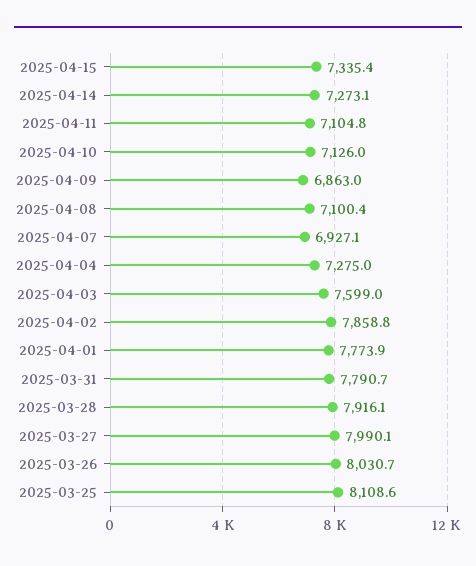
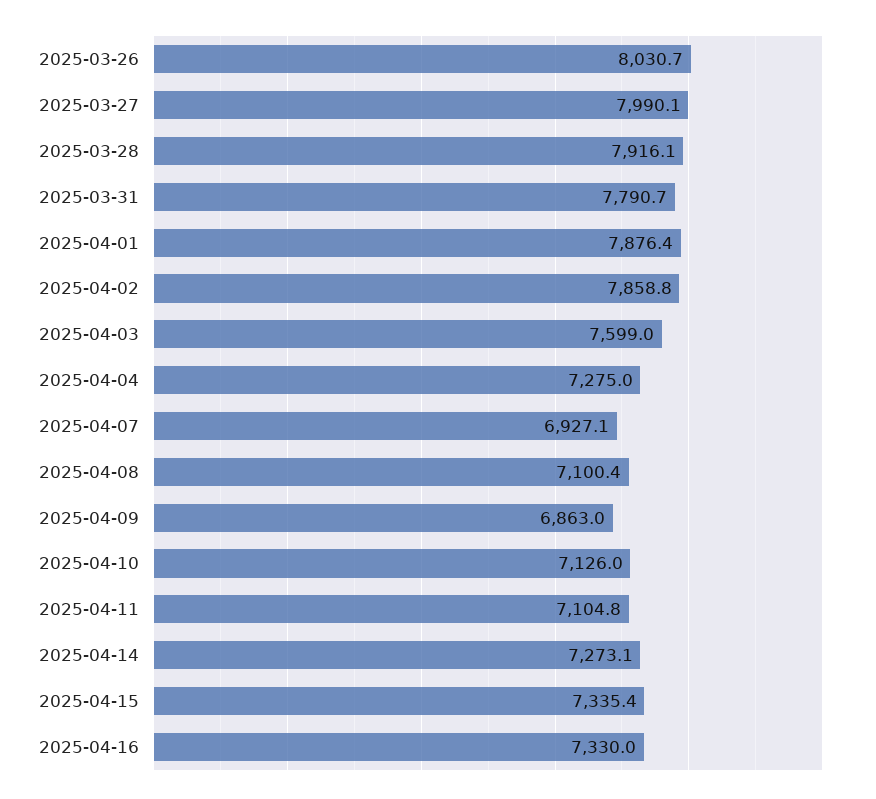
2025-04-01: 7773.9 -> 7876.4
2025-03-25: 8108.6 -> none
2025-04-16: none -> 7330

